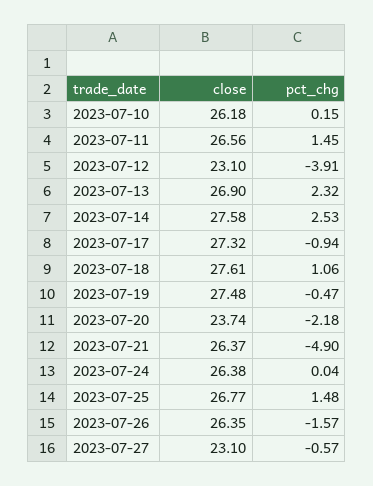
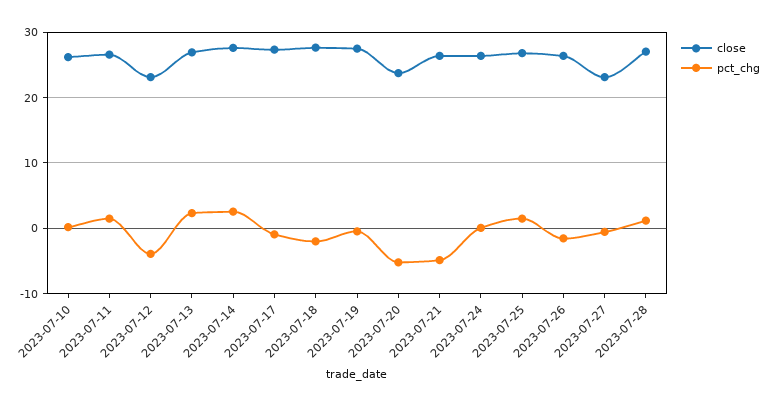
pct_chg, 2023-07-18: 1.06 -> -2
pct_chg, 2023-07-20: -2.18 -> -5
close, 2023-07-28: none -> 27
pct_chg, 2023-07-28: none -> 1

